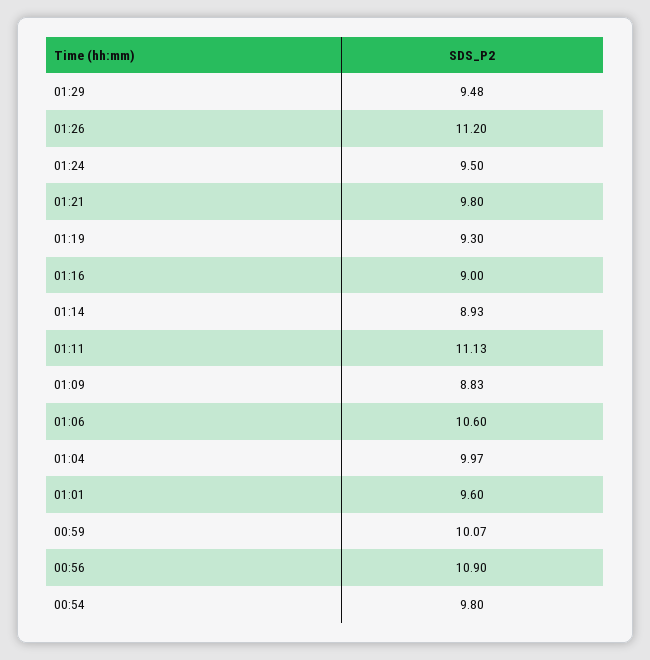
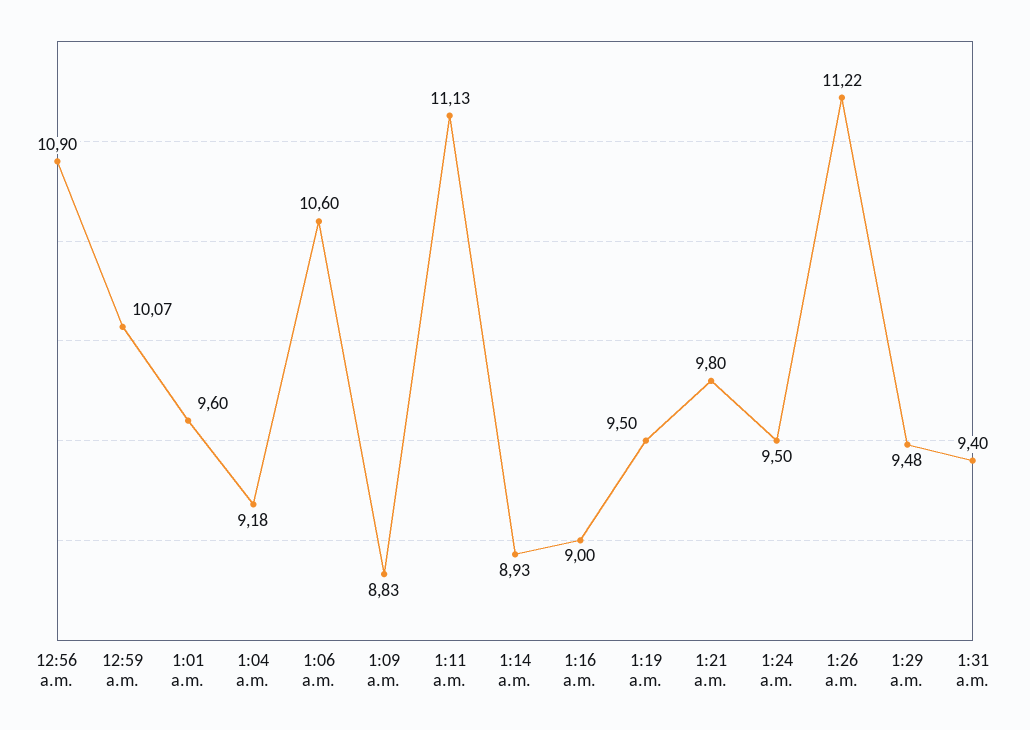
01:26: 11.2 -> 11.22
01:19: 9.3 -> 9.5
01:04: 9.97 -> 9.18
00:54: 9.8 -> none
1:31 a.m.: none -> 9.4

